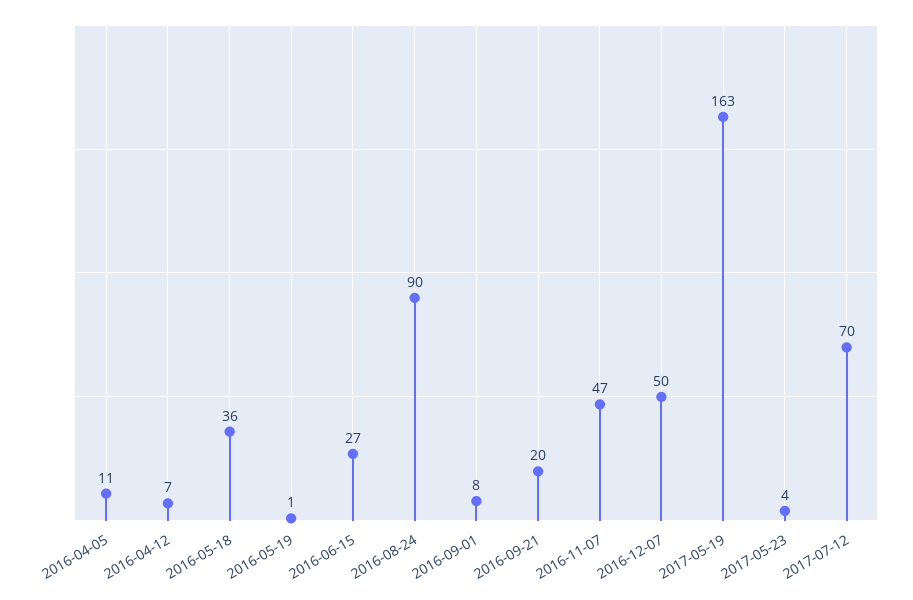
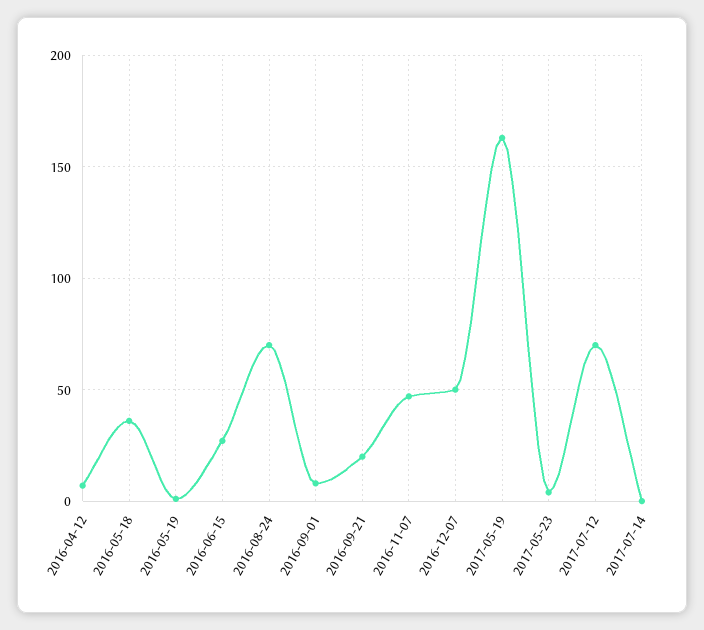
2016-04-05: 11 -> none
2016-08-24: 90 -> 70
2017-07-14: none -> 0

